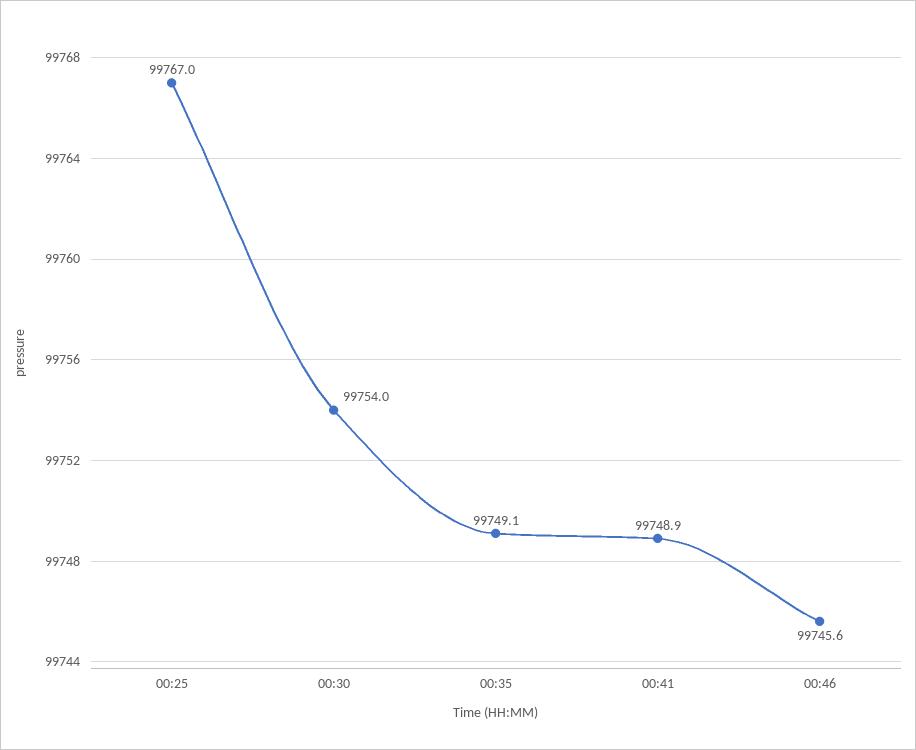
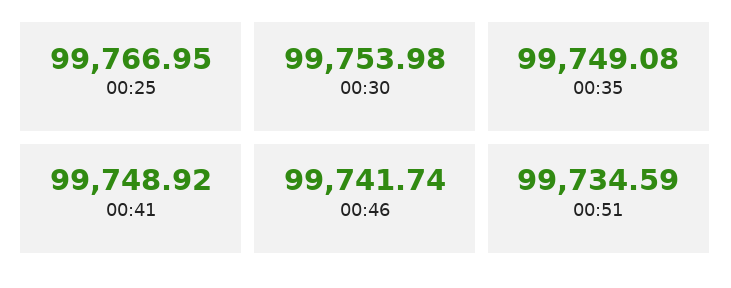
00:46: 99745.6 -> 99741.74
00:51: none -> 99734.59

